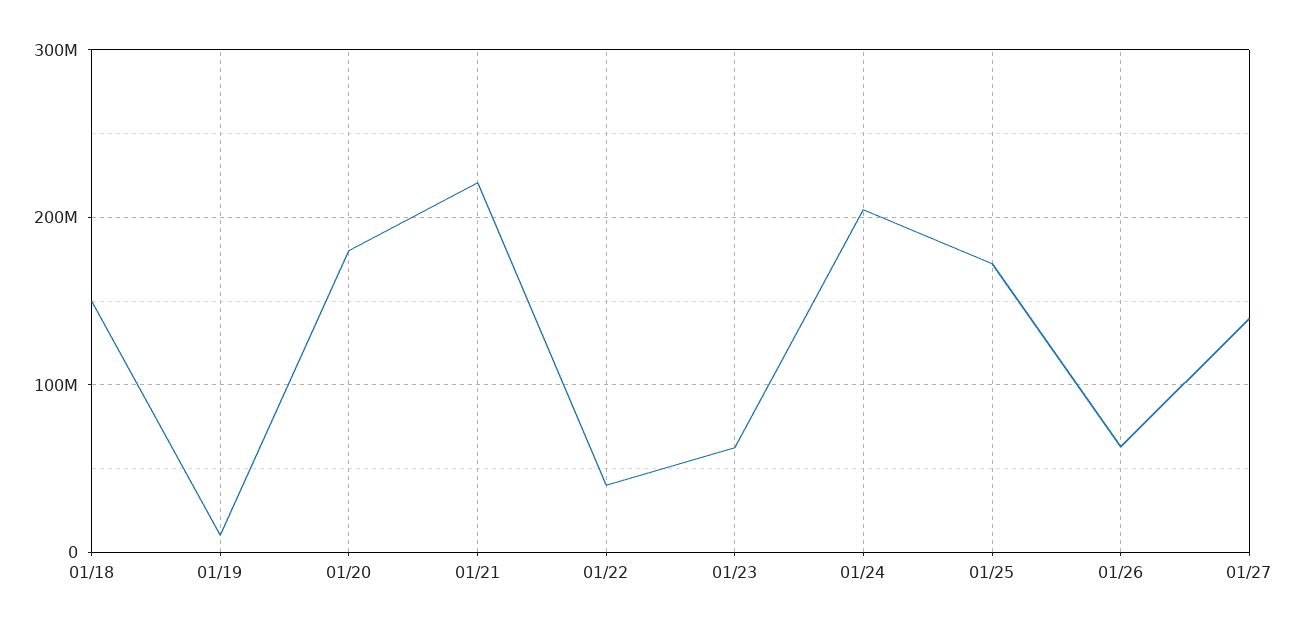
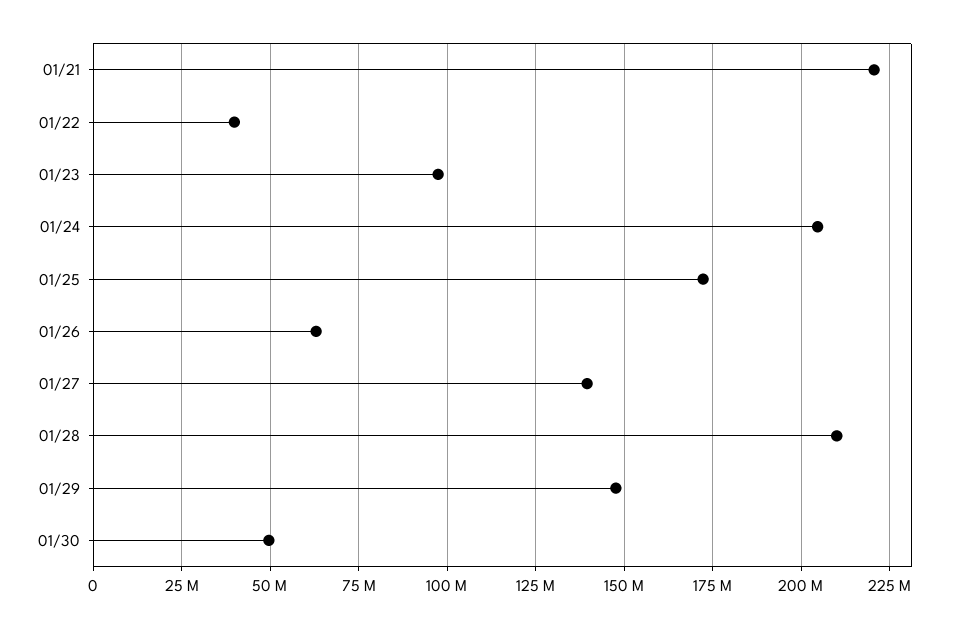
01/18: 150000000 -> none
01/19: 10000000 -> none
01/20: 180000000 -> none
01/23: 60000000 -> 97500000
01/28: none -> 210000000
01/29: none -> 147500000
01/30: none -> 50000000

